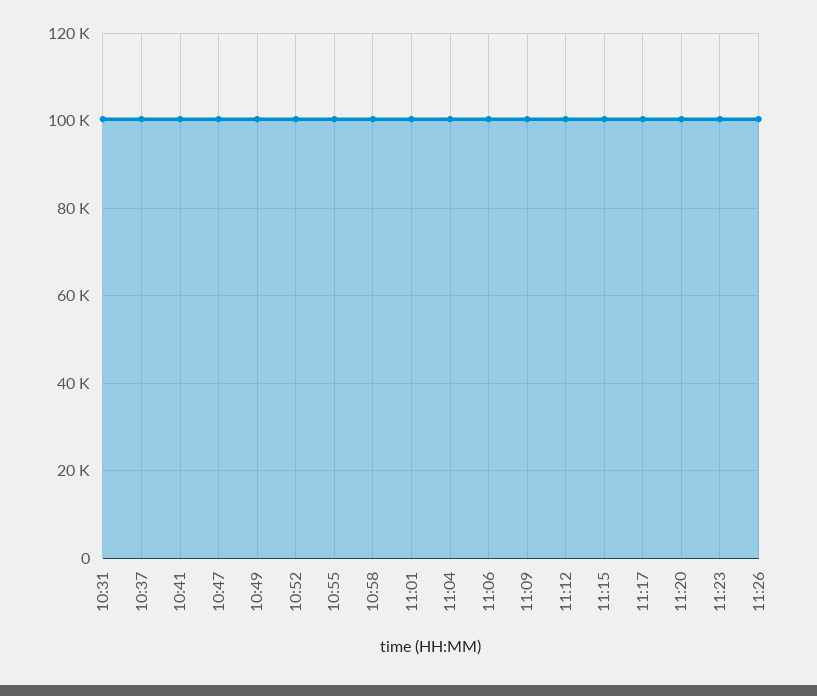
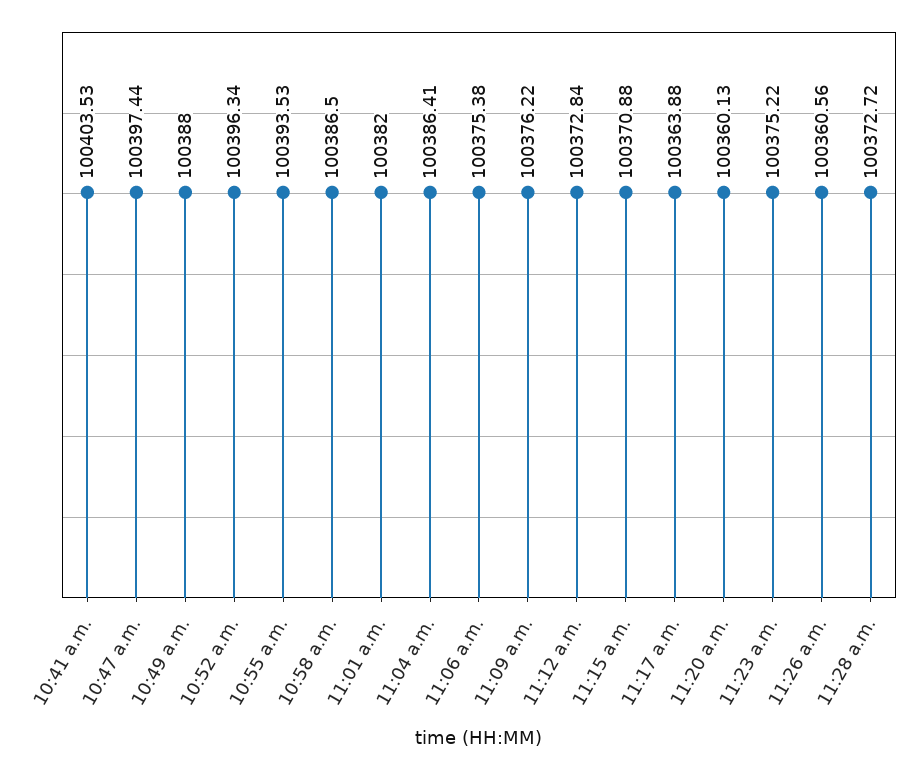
10:31: 100000 -> none
10:37: 100000 -> none
11:28 a.m.: none -> 100372.72

